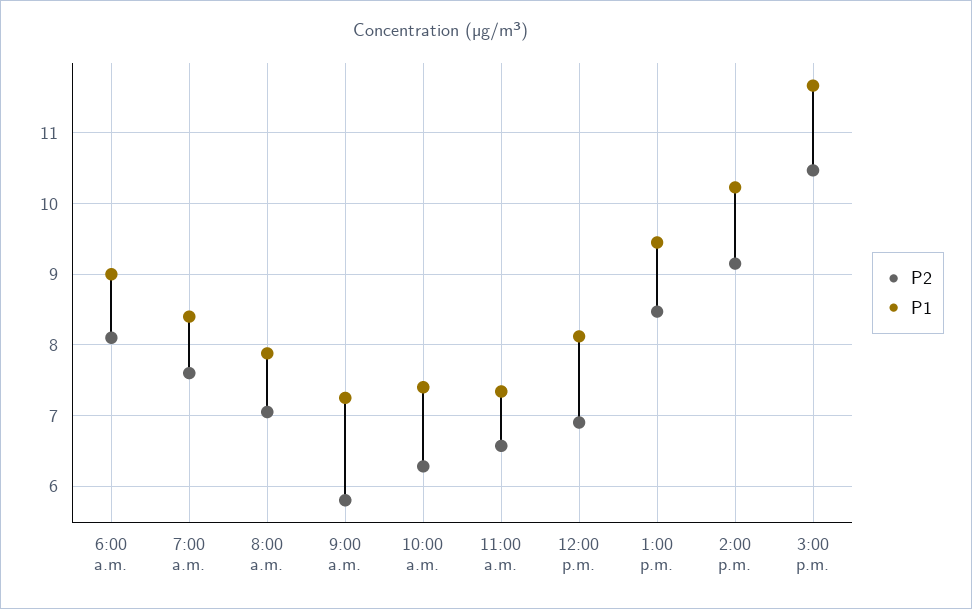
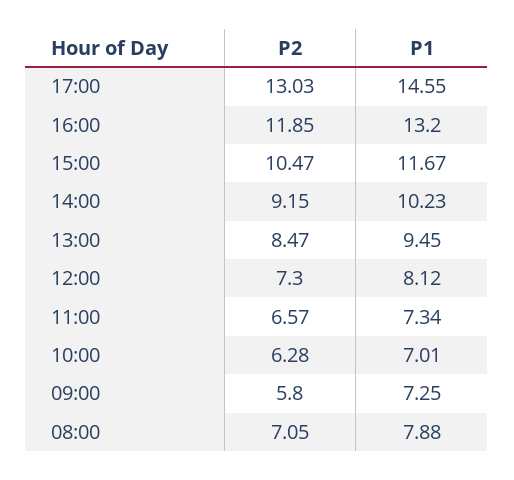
P2, 6:00 a.m.: 8.1 -> none
P1, 6:00 a.m.: 9 -> none
P2, 7:00 a.m.: 7.6 -> none
P1, 7:00 a.m.: 8.4 -> none
P1, 10:00 a.m.: 7.4 -> 7.01
P2, 12:00 p.m.: 6.9 -> 7.3
P2, 17:00: none -> 13.03
P1, 17:00: none -> 14.55
P2, 16:00: none -> 11.85
P1, 16:00: none -> 13.2

